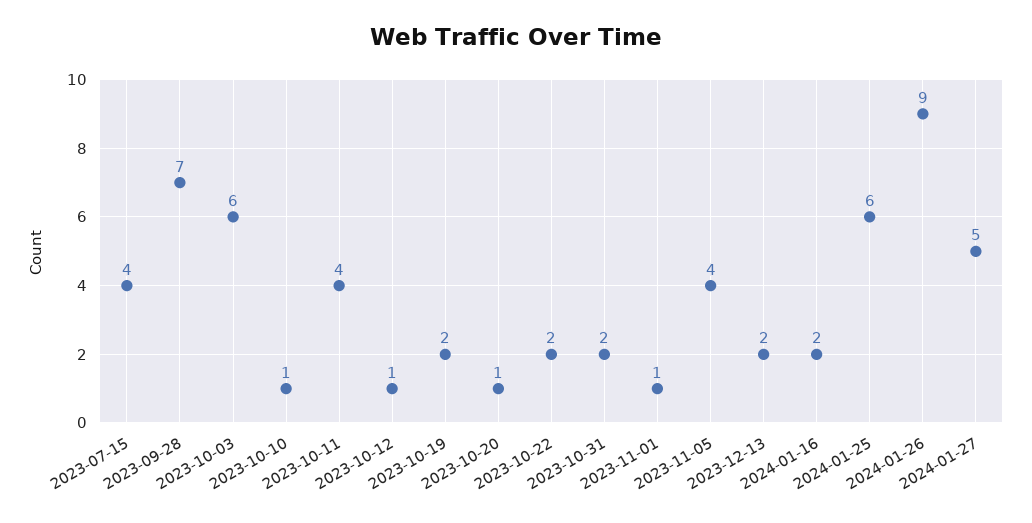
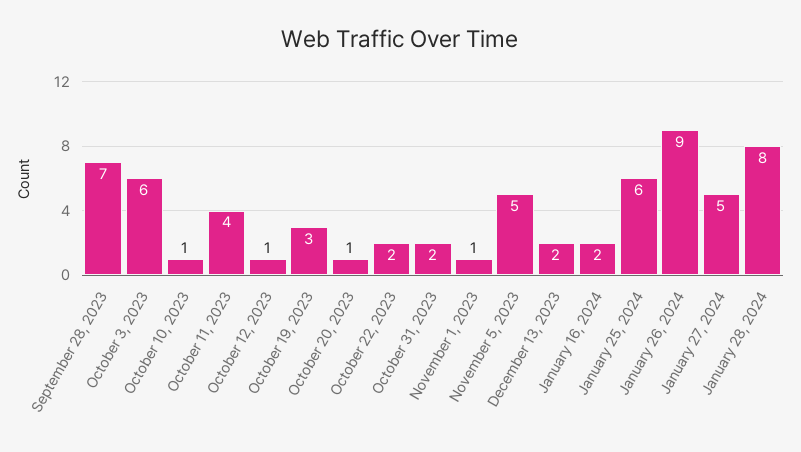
2023-07-15: 4 -> none
2023-10-19: 2 -> 3
2023-11-05: 4 -> 5
January 28, 2024: none -> 8

